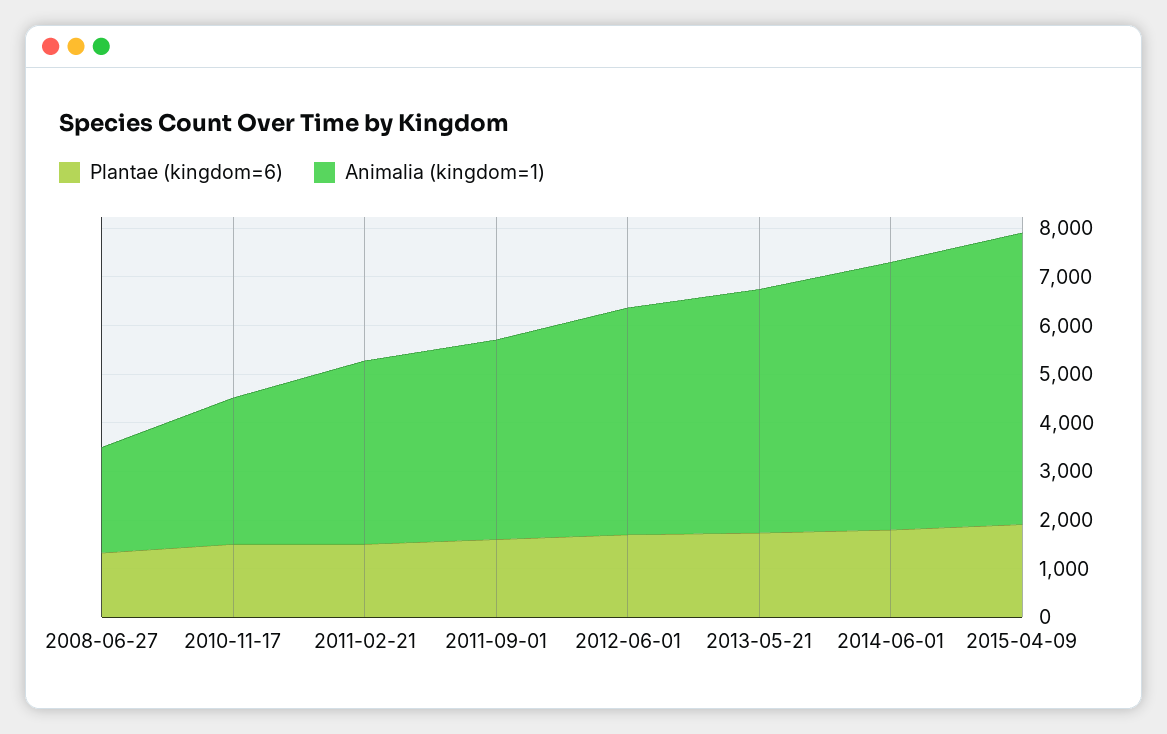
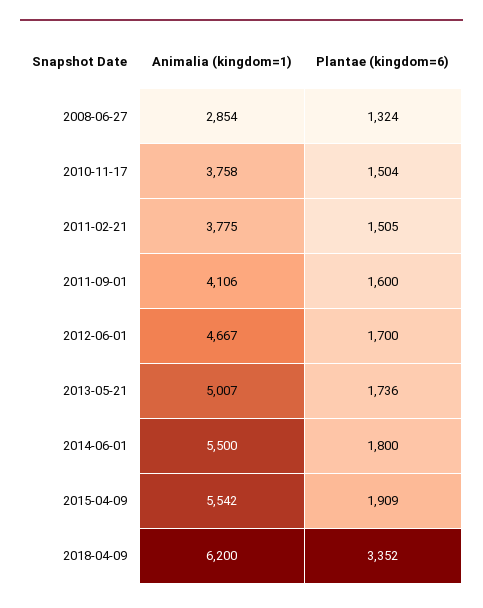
Animalia (kingdom=1), 2008-06-27: 2200 -> 2854
Animalia (kingdom=1), 2010-11-17: 3000 -> 3758
Animalia (kingdom=1), 2015-04-09: 6000 -> 5542
Animalia (kingdom=1), 2018-04-09: none -> 6200
Plantae (kingdom=6), 2018-04-09: none -> 3352

